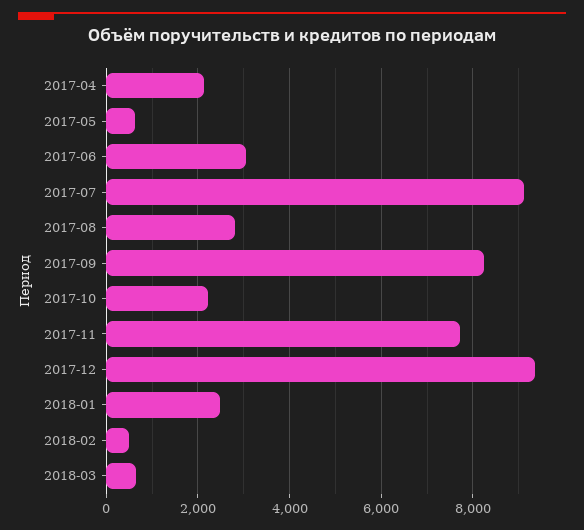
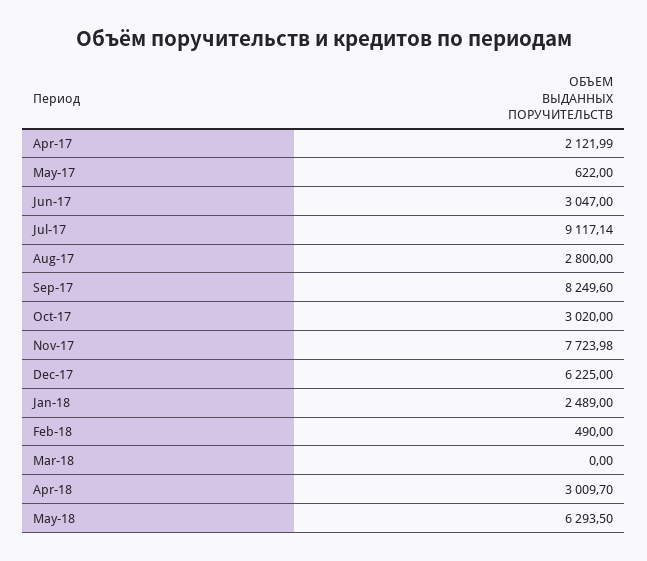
2017-10: 2200 -> 3020
2017-12: 9400 -> 6225
2018-03: 600 -> 0
Apr-18: none -> 3009.7
May-18: none -> 6293.5

